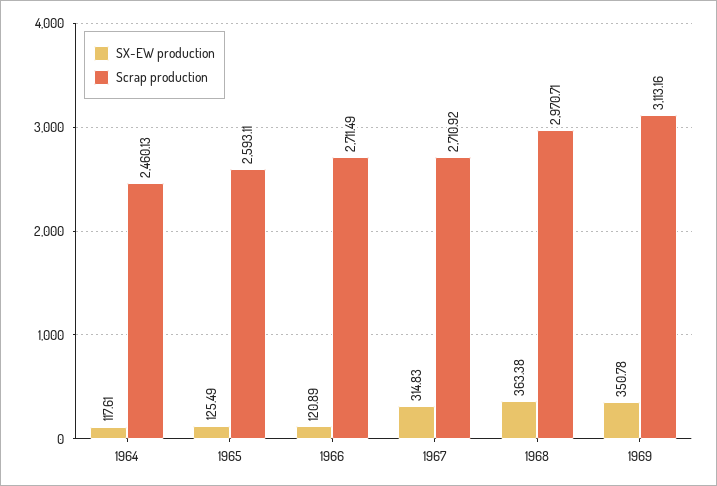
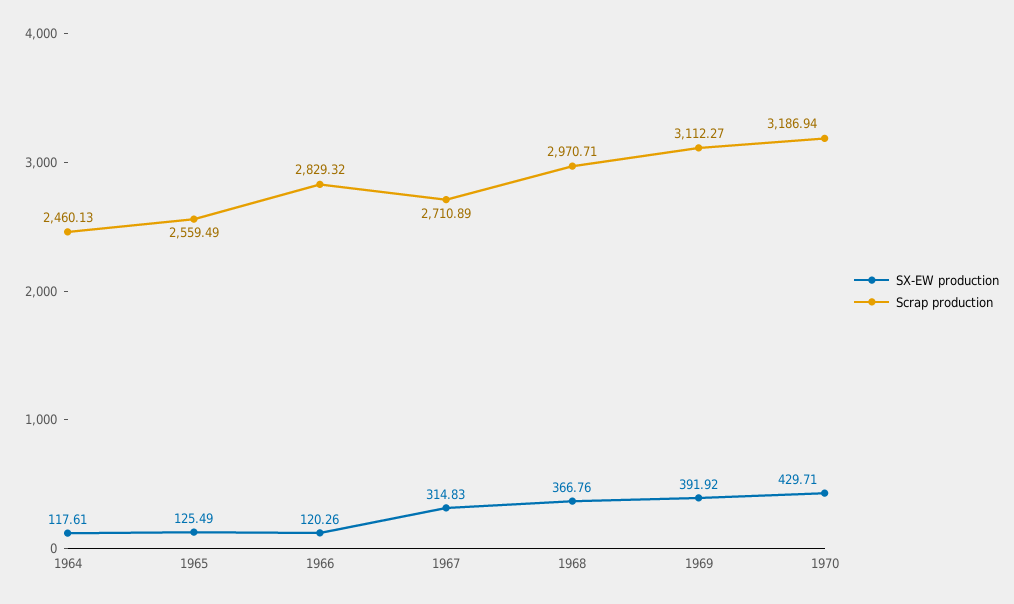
Scrap production, 1965: 2593.11 -> 2559.49
SX-EW production, 1966: 120.89 -> 120.26
Scrap production, 1966: 2711.49 -> 2829.32
Scrap production, 1967: 2710.92 -> 2710.89
SX-EW production, 1968: 363.38 -> 366.76
SX-EW production, 1969: 350.78 -> 391.92
Scrap production, 1969: 3113.16 -> 3112.27
SX-EW production, 1970: none -> 429.71
Scrap production, 1970: none -> 3186.94

